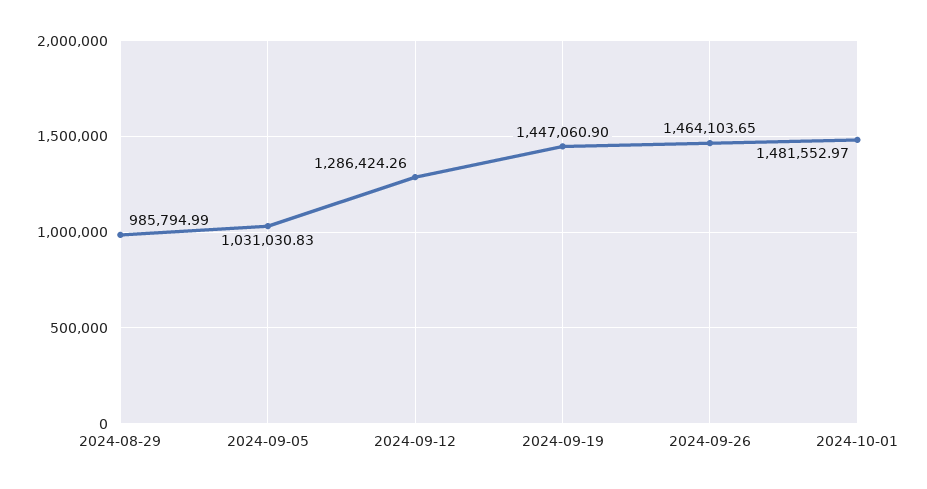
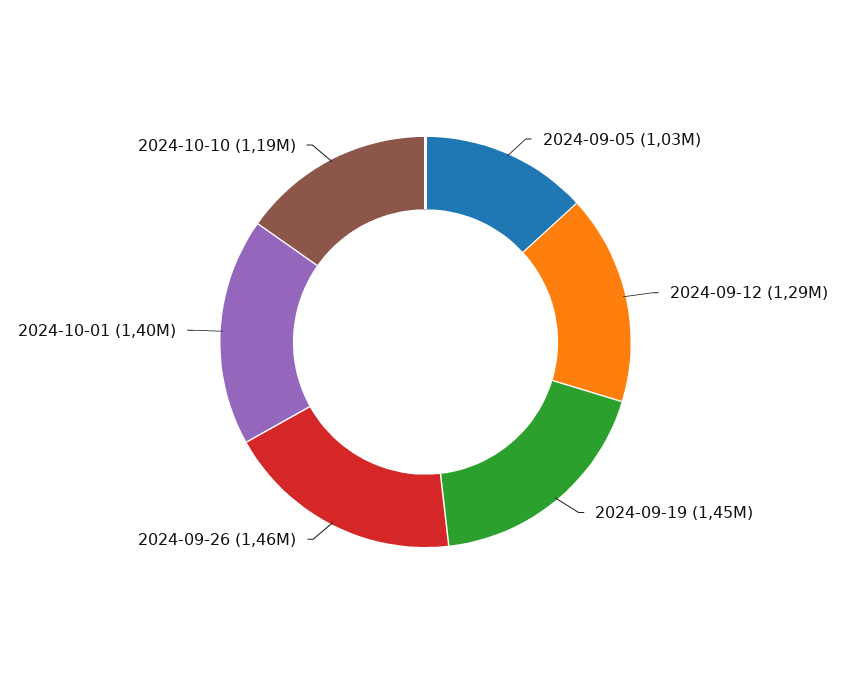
2024-08-29: 985794.99 -> none
2024-10-01: 1481552.97 -> 1400000
2024-10-10: none -> 1190000

